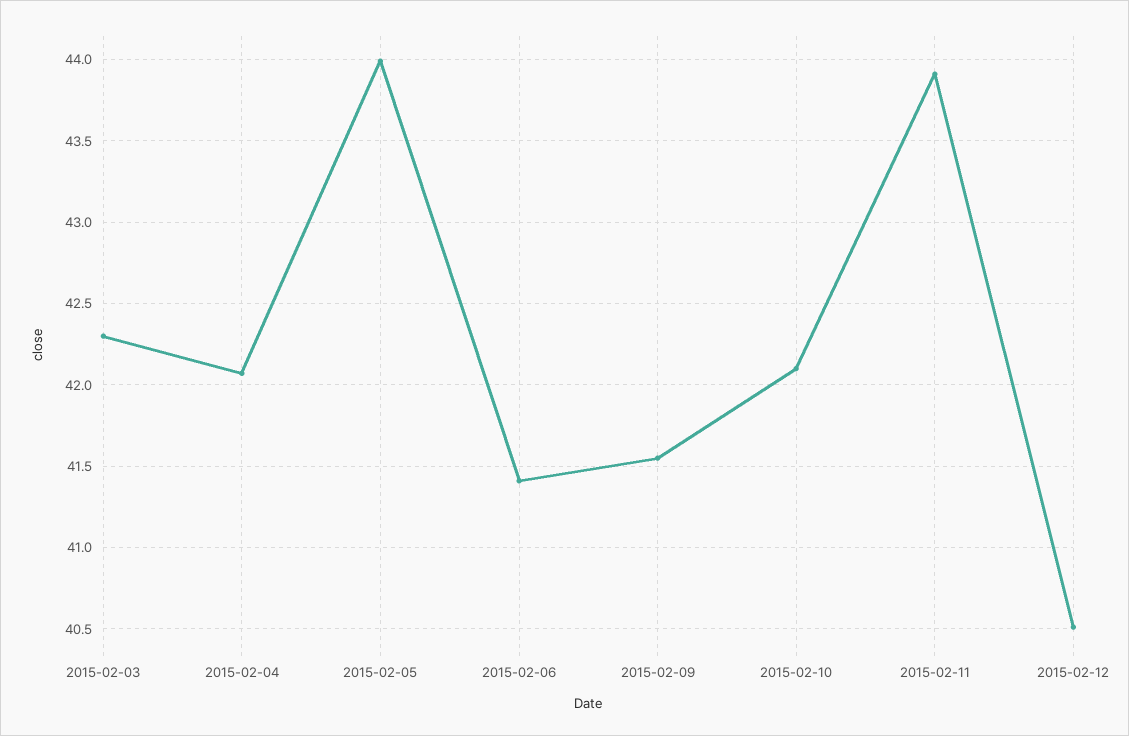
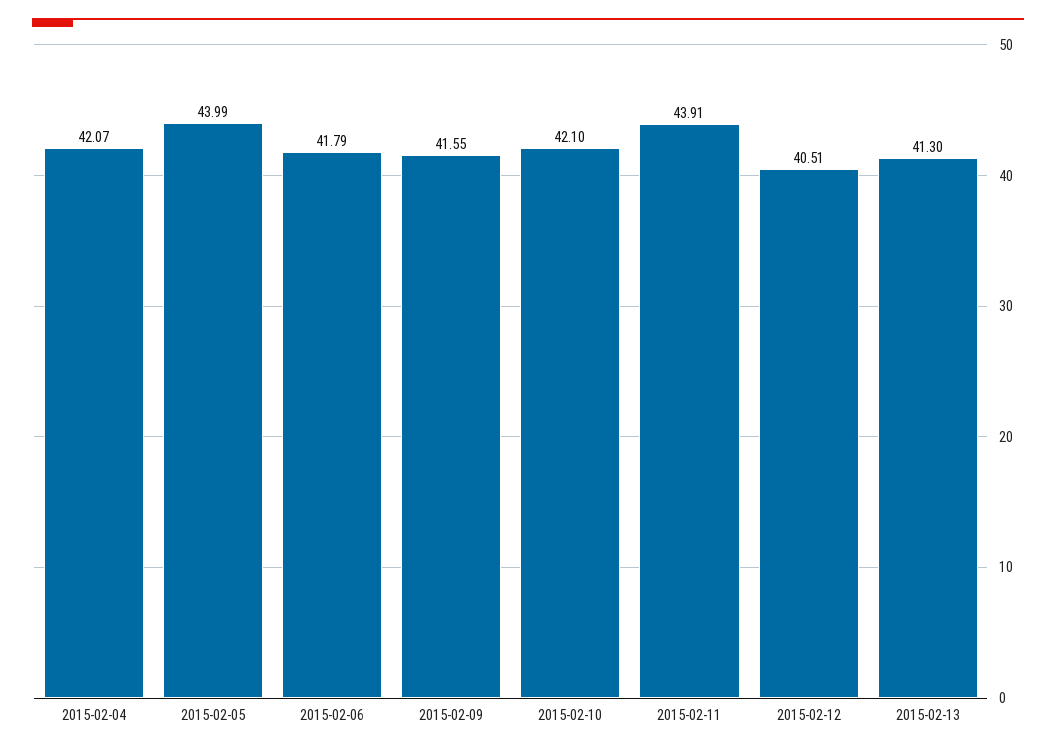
2015-02-03: 42.3 -> none
2015-02-06: 41.4 -> 41.79
2015-02-13: none -> 41.3

